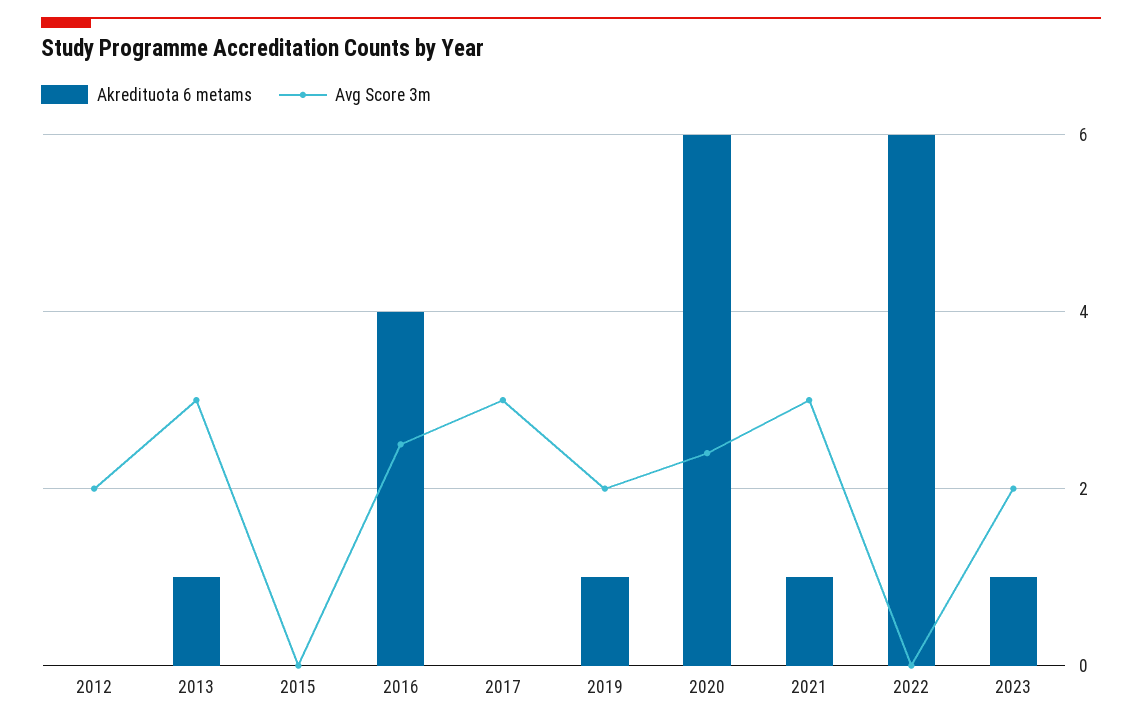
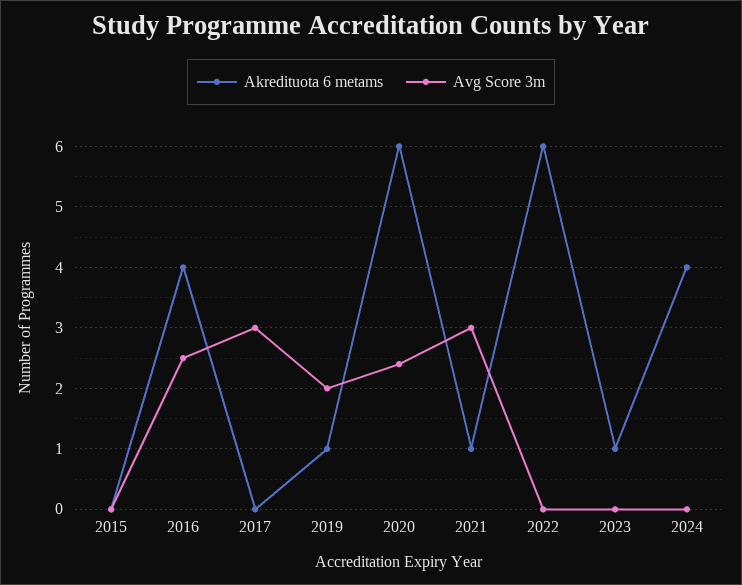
Akredituota 6 metams, 2012: 0 -> none
Avg Score 3m, 2012: 2 -> none
Akredituota 6 metams, 2013: 1 -> none
Avg Score 3m, 2013: 3 -> none
Avg Score 3m, 2023: 2 -> 0
Akredituota 6 metams, 2024: none -> 4
Avg Score 3m, 2024: none -> 0

